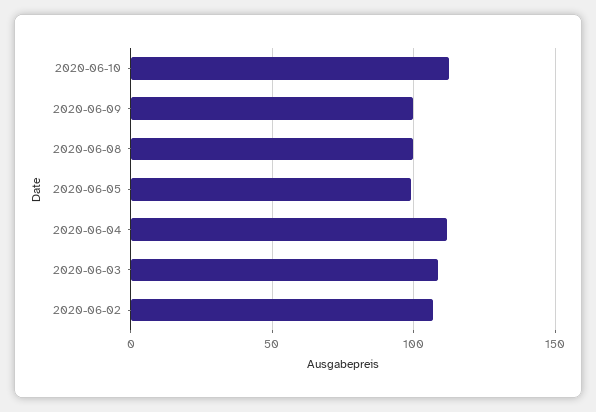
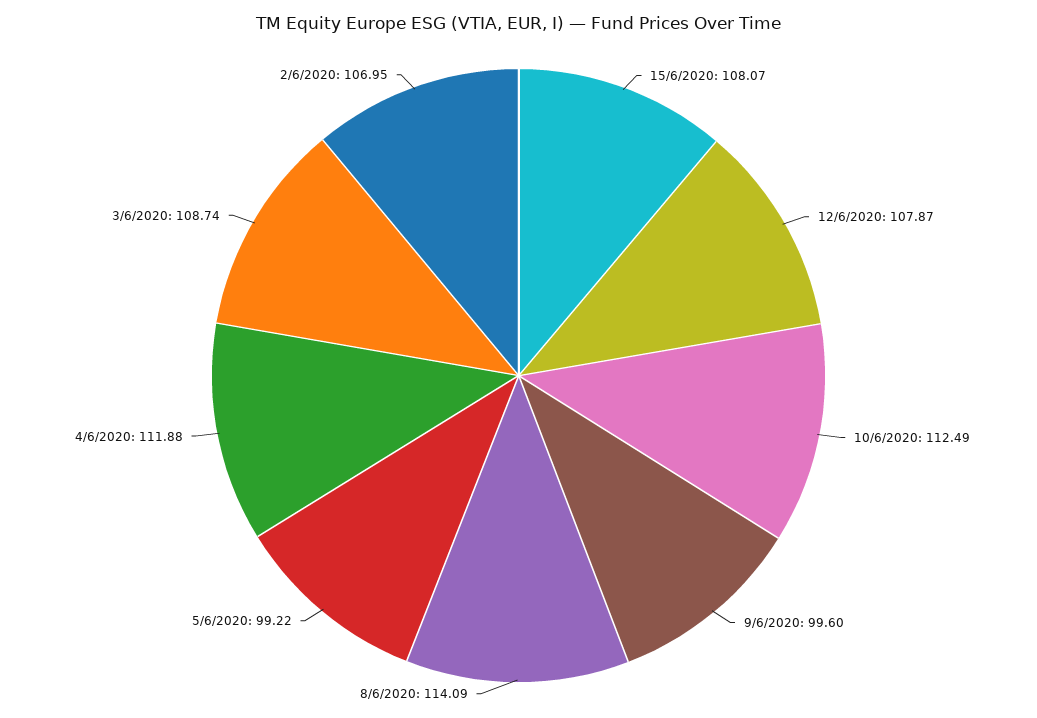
2020-06-08: 100 -> 114.09
15/6/2020: none -> 108.07
12/6/2020: none -> 107.87

